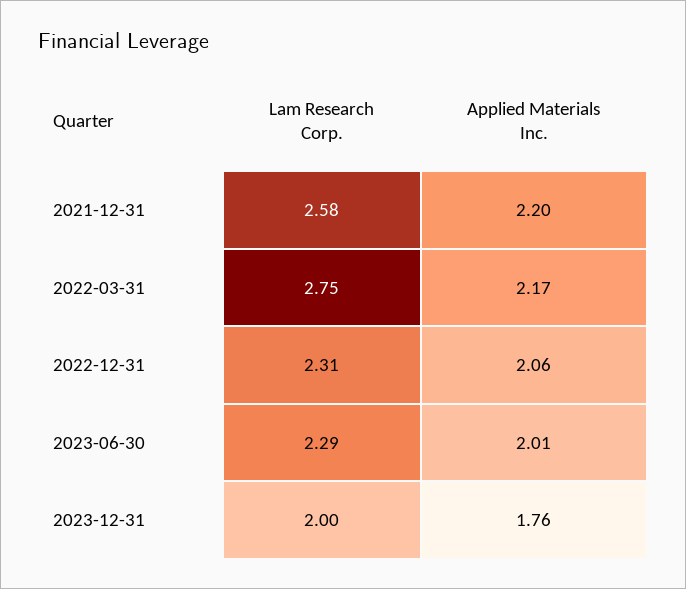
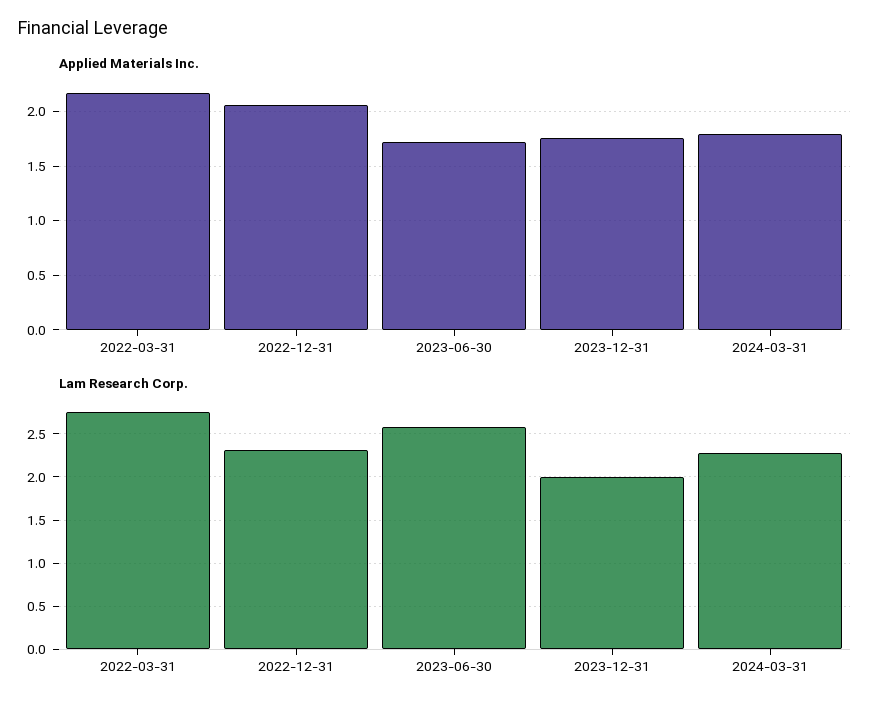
Lam Research Corp., 2021-12-31: 2.58 -> none
Applied Materials Inc., 2021-12-31: 2.2 -> none
Lam Research Corp., 2023-06-30: 2.29 -> 2.6
Applied Materials Inc., 2023-06-30: 2.01 -> 1.7
Applied Materials Inc., 2024-03-31: none -> 1.8
Lam Research Corp., 2024-03-31: none -> 2.3

